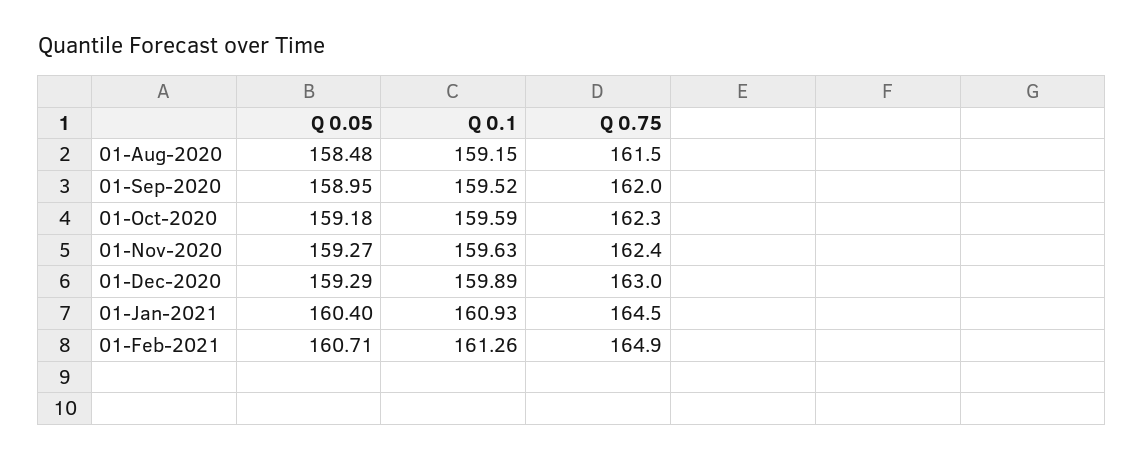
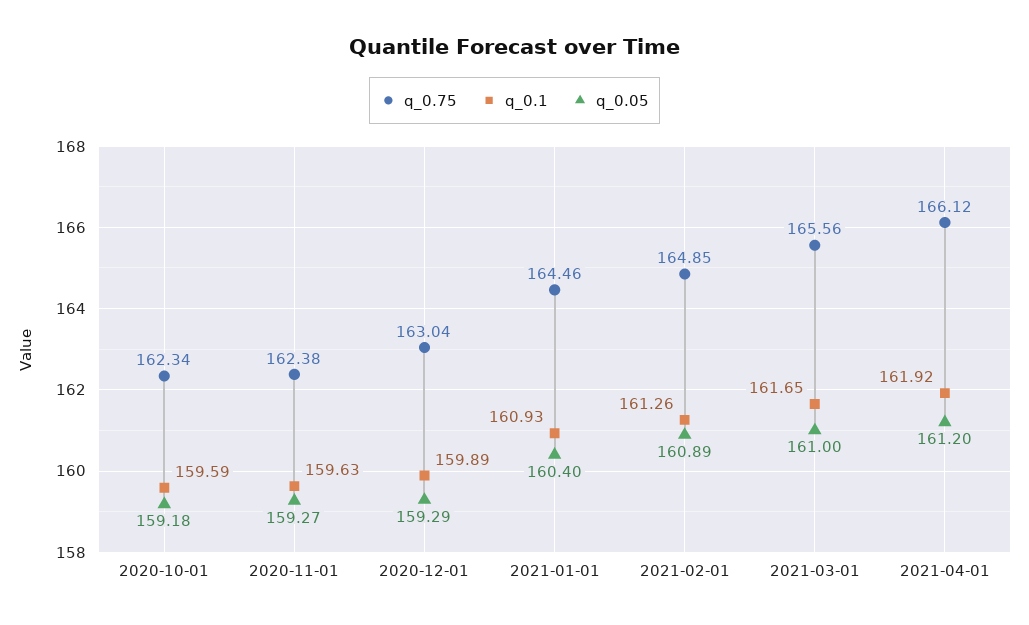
Q 0.05, 01-Aug-2020: 158.48 -> none
Q 0.1, 01-Aug-2020: 159.15 -> none
Q 0.75, 01-Aug-2020: 161.5 -> none
Q 0.05, 01-Sep-2020: 158.95 -> none
Q 0.1, 01-Sep-2020: 159.52 -> none
Q 0.75, 01-Sep-2020: 162 -> none
Q 0.05, 01-Feb-2021: 160.71 -> 160.89
Q 0.75, 2021-03-01: none -> 165.56
Q 0.1, 2021-03-01: none -> 161.65
Q 0.05, 2021-03-01: none -> 161
Q 0.75, 2021-04-01: none -> 166.12
Q 0.1, 2021-04-01: none -> 161.92
Q 0.05, 2021-04-01: none -> 161.2

